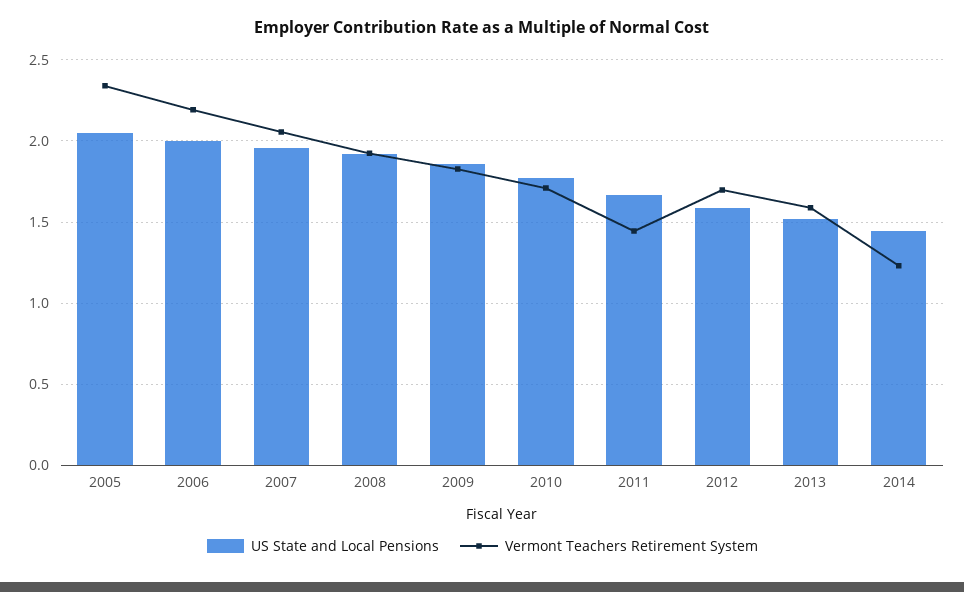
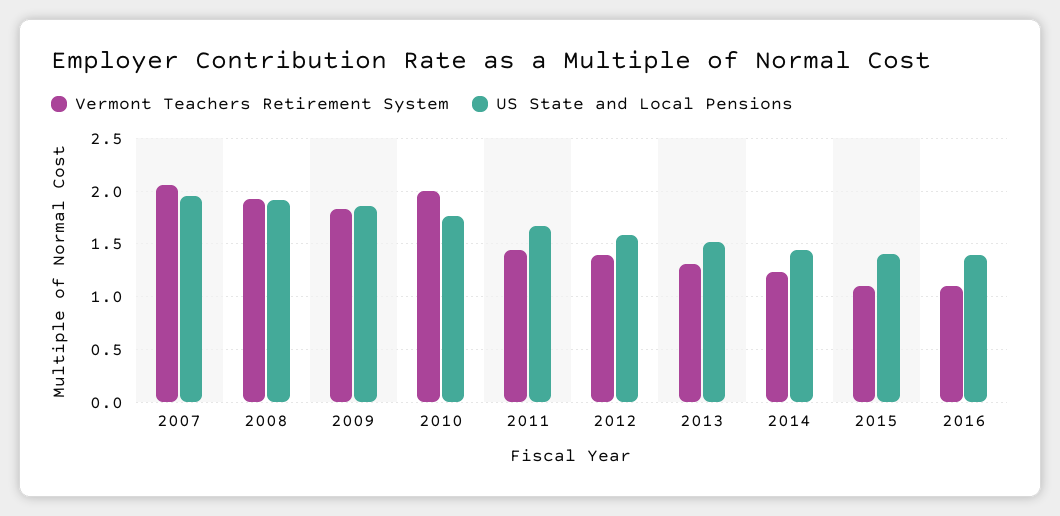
US State and Local Pensions, 2005: 2.05 -> none
Vermont Teachers Retirement System, 2005: 2.35 -> none
US State and Local Pensions, 2006: 2 -> none
Vermont Teachers Retirement System, 2006: 2.2 -> none
Vermont Teachers Retirement System, 2010: 1.7 -> 2
Vermont Teachers Retirement System, 2012: 1.7 -> 1.4
Vermont Teachers Retirement System, 2013: 1.6 -> 1.3
Vermont Teachers Retirement System, 2015: none -> 1.1
US State and Local Pensions, 2015: none -> 1.4
Vermont Teachers Retirement System, 2016: none -> 1.1
US State and Local Pensions, 2016: none -> 1.4

